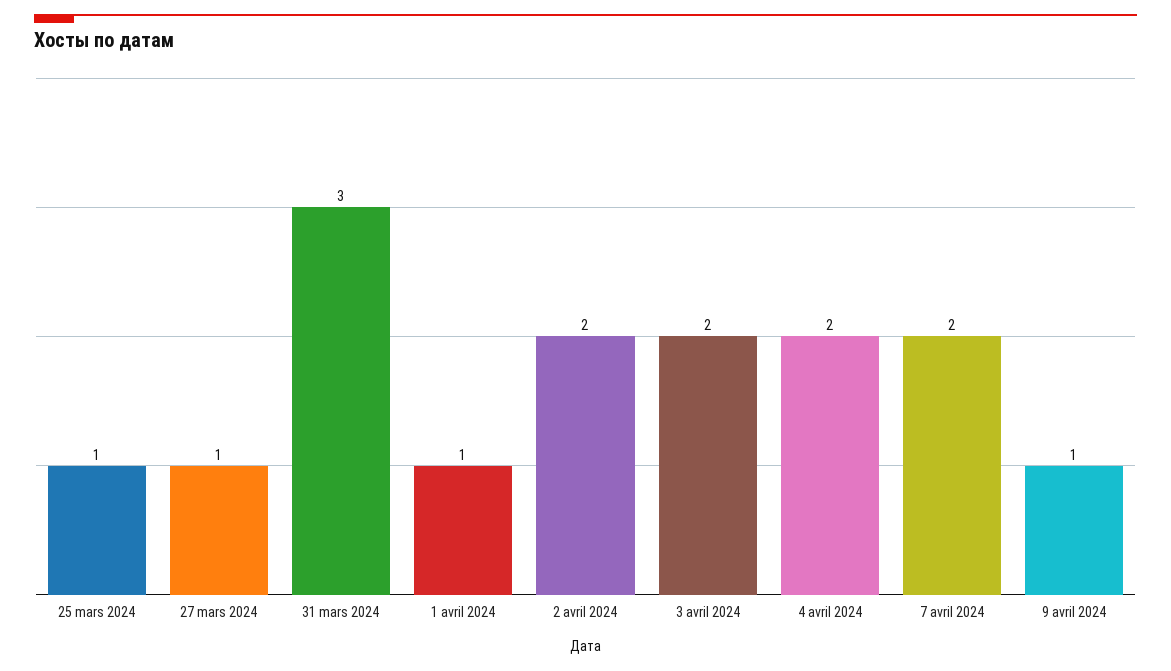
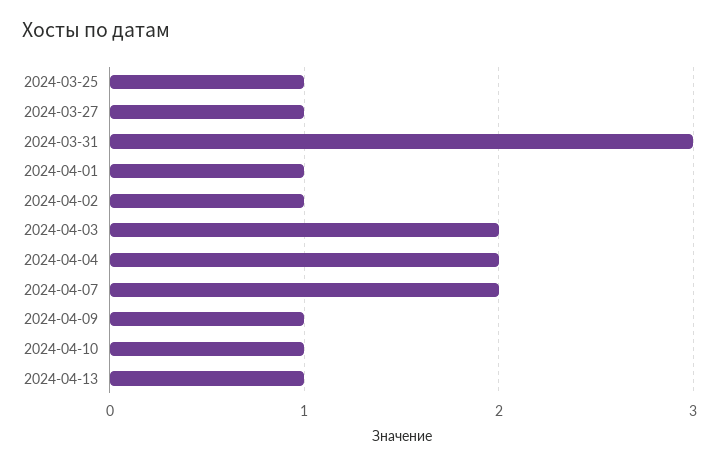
2 avril 2024: 2 -> 1
2024-04-10: none -> 1
2024-04-13: none -> 1

